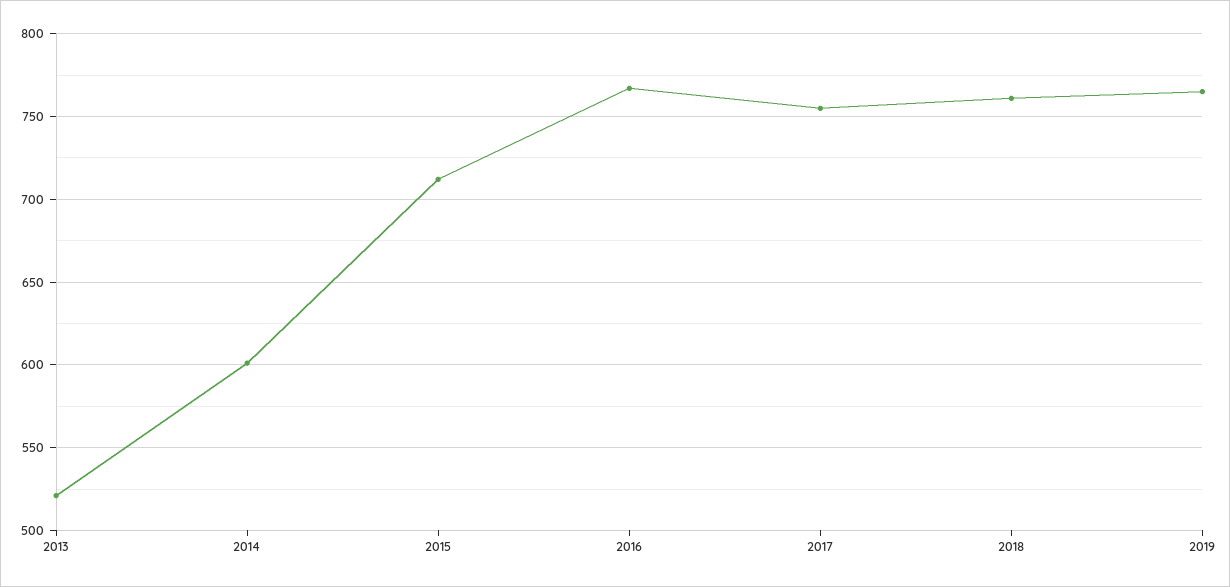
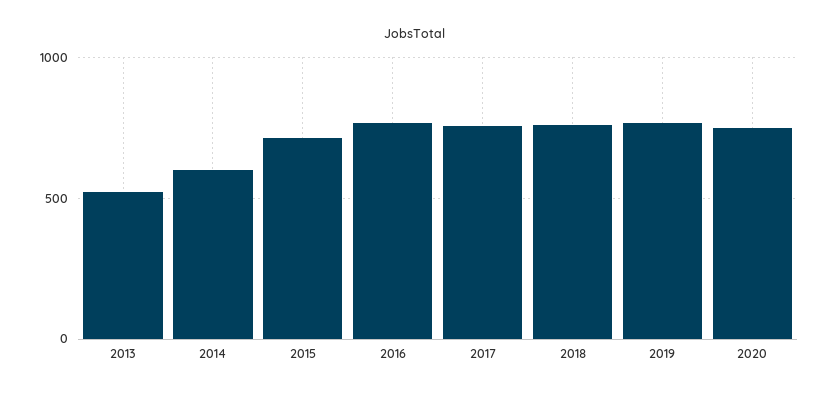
2020: none -> 750

